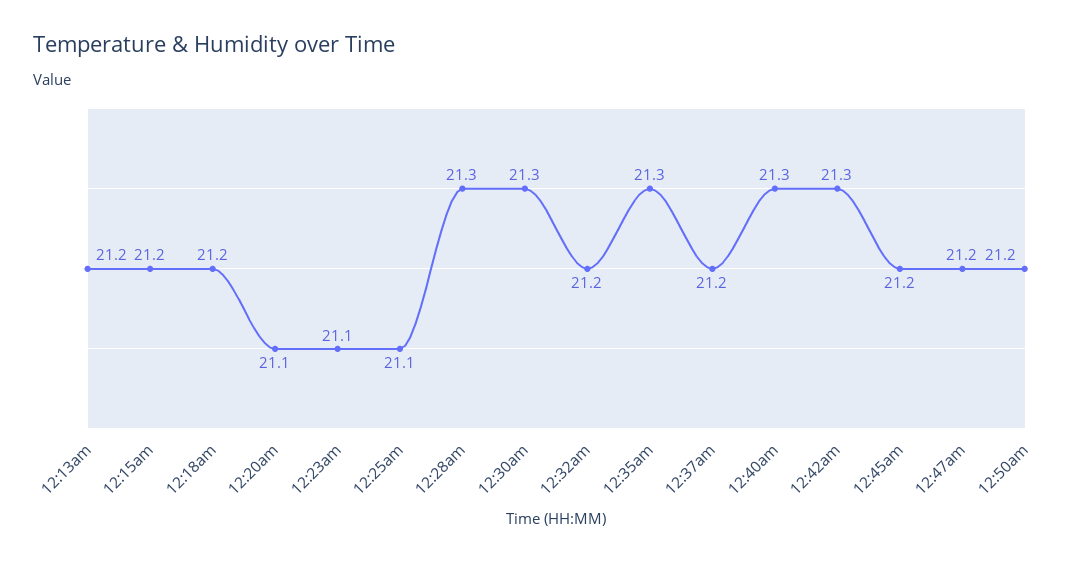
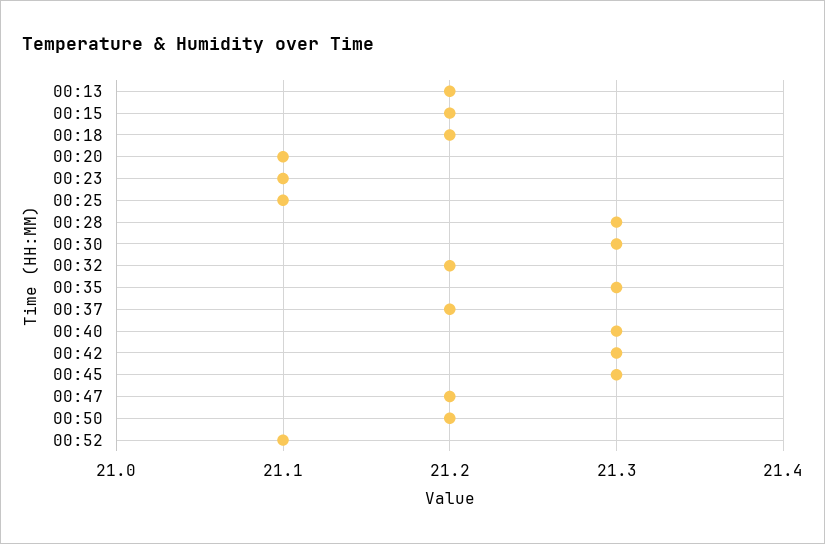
12:45am: 21.2 -> 21.3
00:52: none -> 21.1

